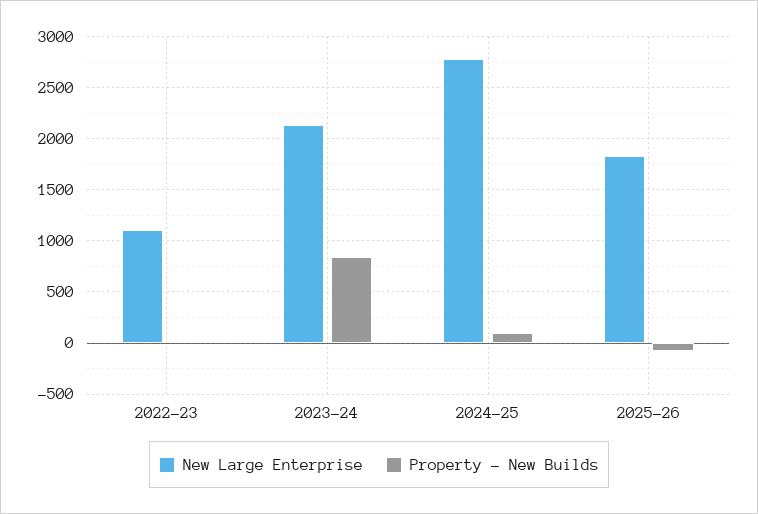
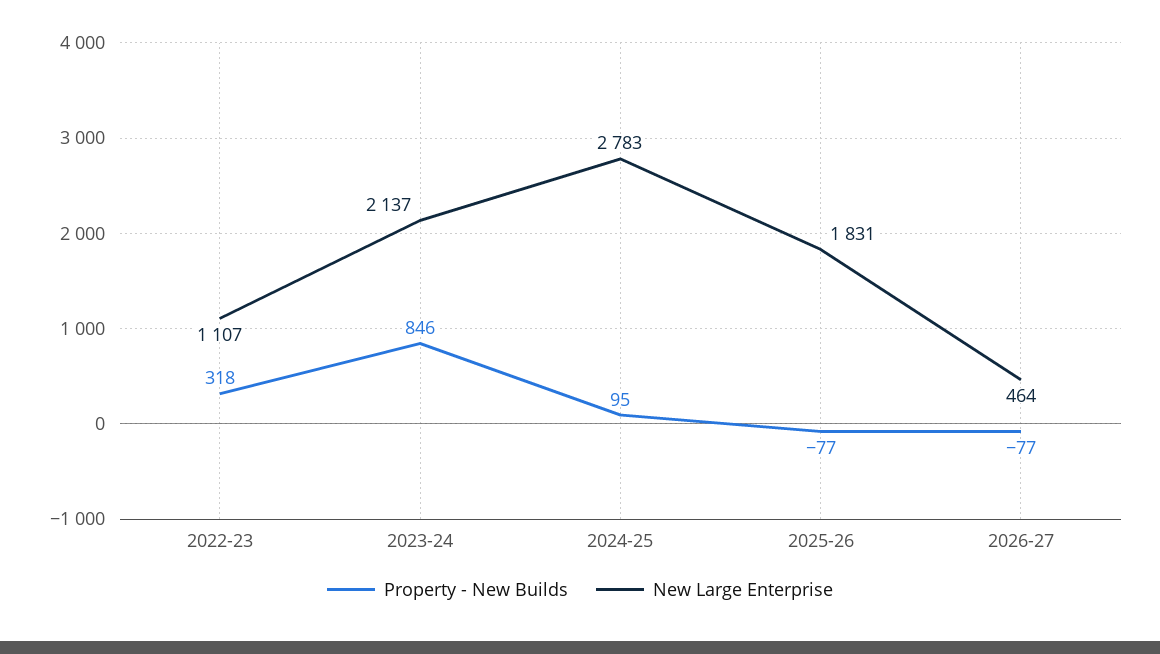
Property - New Builds, 2022-23: 0 -> 318
Property - New Builds, 2026-27: none -> -77
New Large Enterprise, 2026-27: none -> 464

